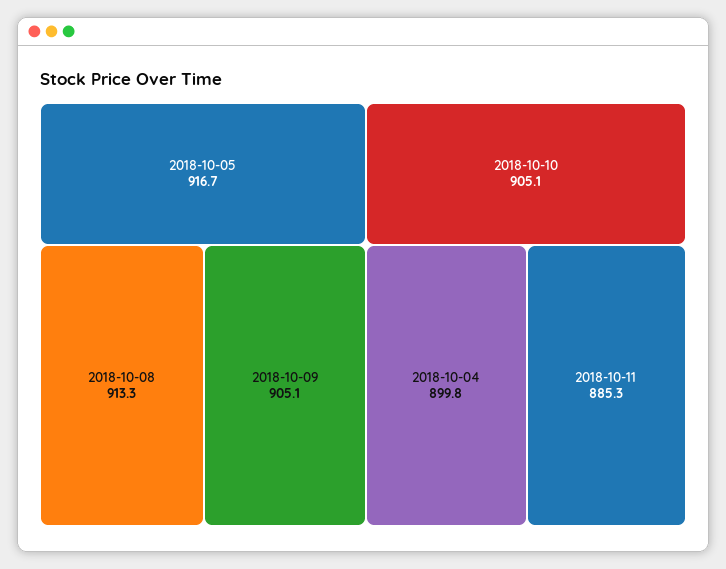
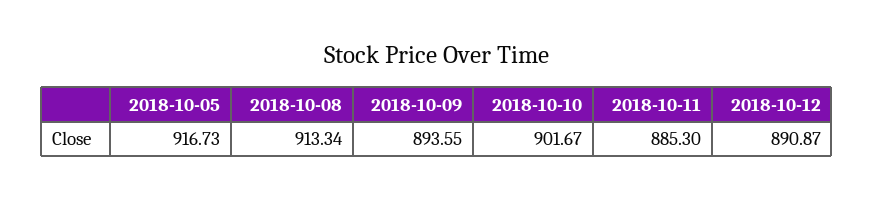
2018-10-09: 905.1 -> 893.55
2018-10-10: 905.1 -> 901.67
2018-10-04: 899.8 -> none
2018-10-12: none -> 890.87

